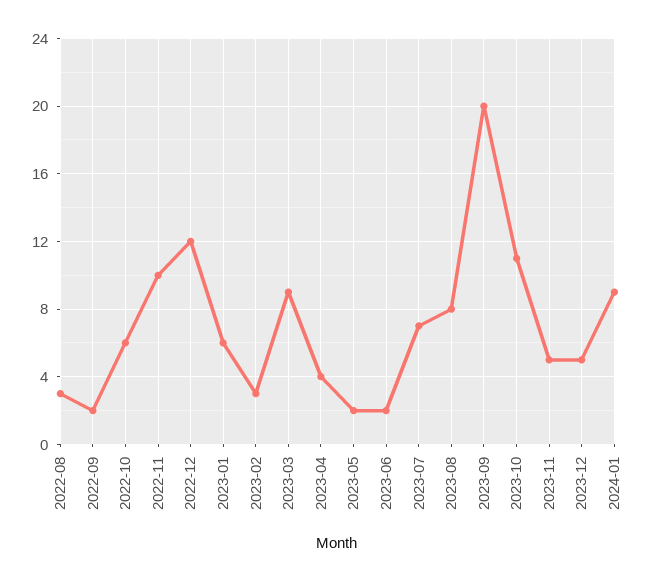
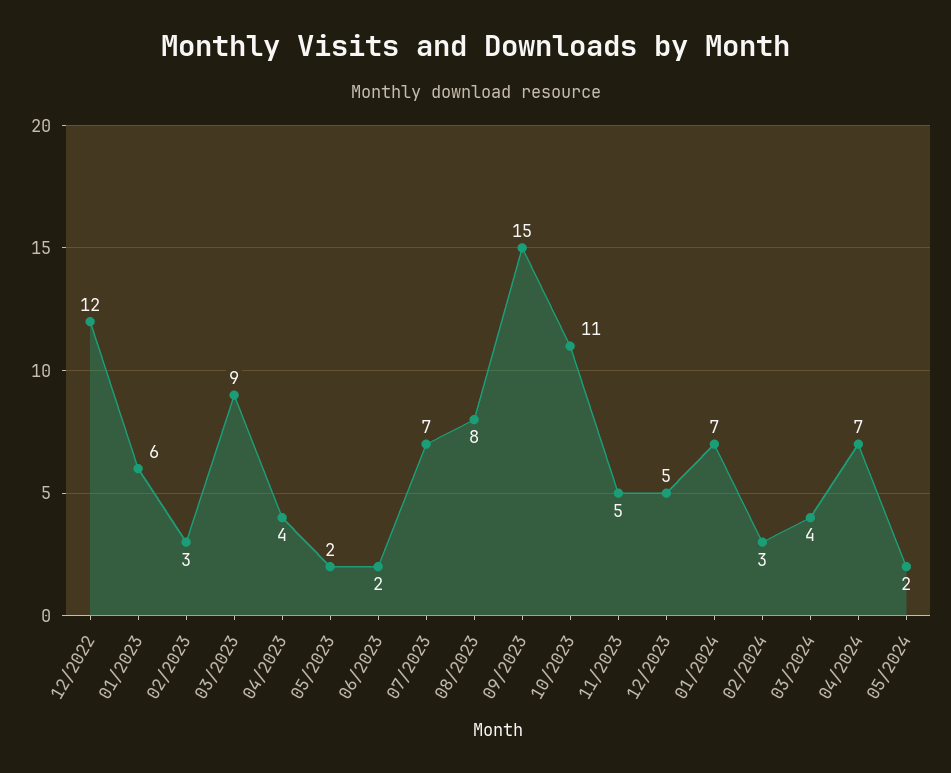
2022-08: 3 -> none
2022-09: 2 -> none
2022-10: 6 -> none
2022-11: 10 -> none
2023-09: 20 -> 15
2024-01: 9 -> 7
02/2024: none -> 3
03/2024: none -> 4
04/2024: none -> 7
05/2024: none -> 2

